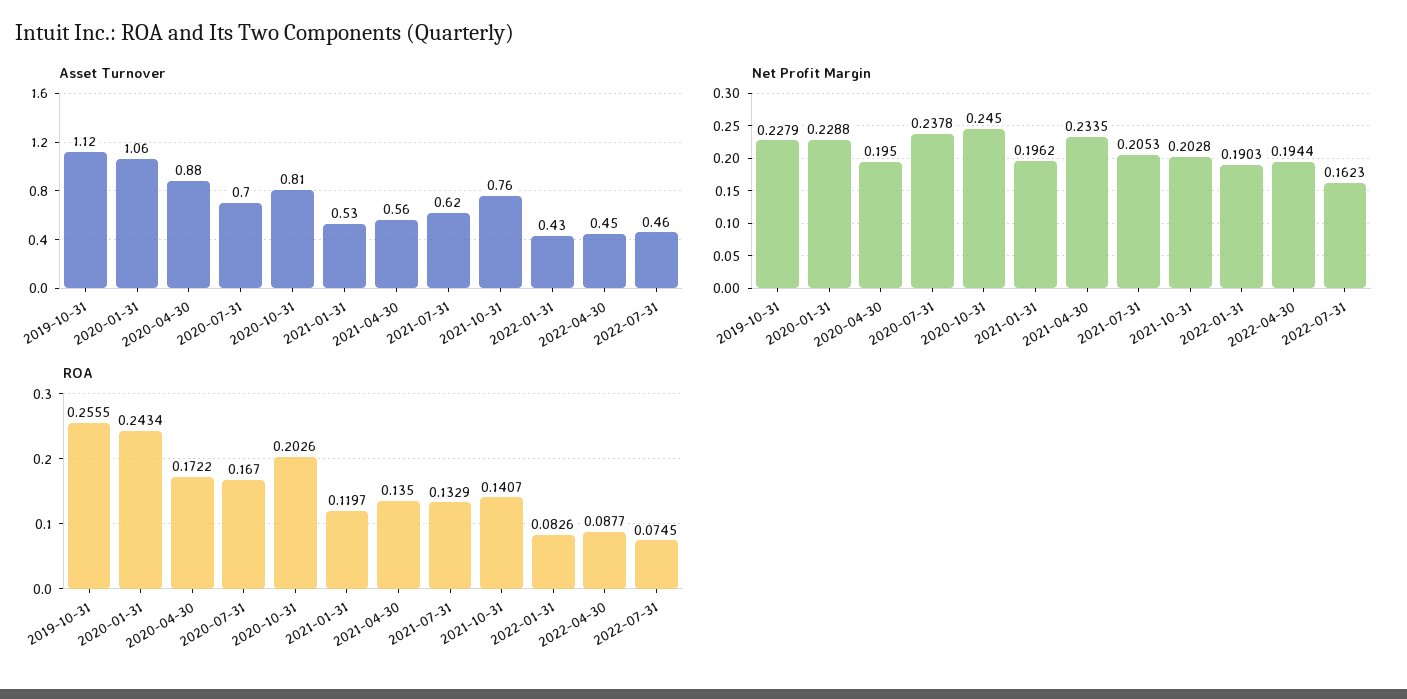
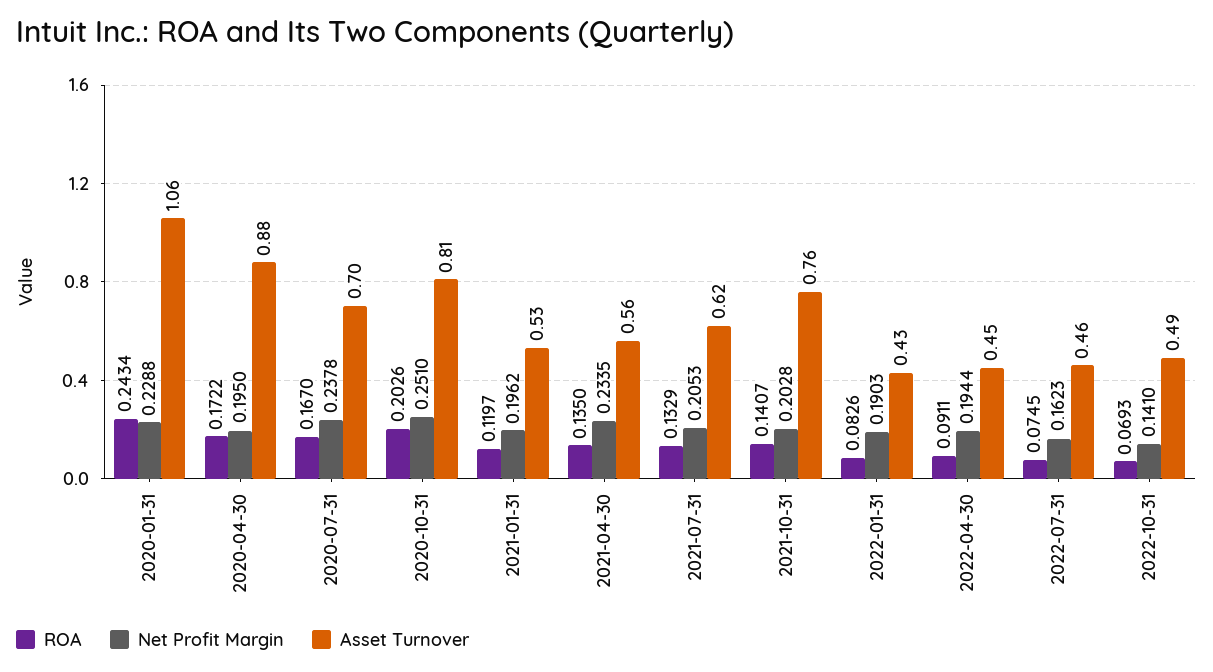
Asset Turnover, 2019-10-31: 1.12 -> none
Net Profit Margin, 2019-10-31: 0.2279 -> none
Net Profit Margin, 2020-10-31: 0.245 -> 0.251
ROA, 2019-10-31: 0.2555 -> none
ROA, 2022-04-30: 0.0877 -> 0.0911
ROA, 2022-10-31: none -> 0.0693
Net Profit Margin, 2022-10-31: none -> 0.141
Asset Turnover, 2022-10-31: none -> 0.49

